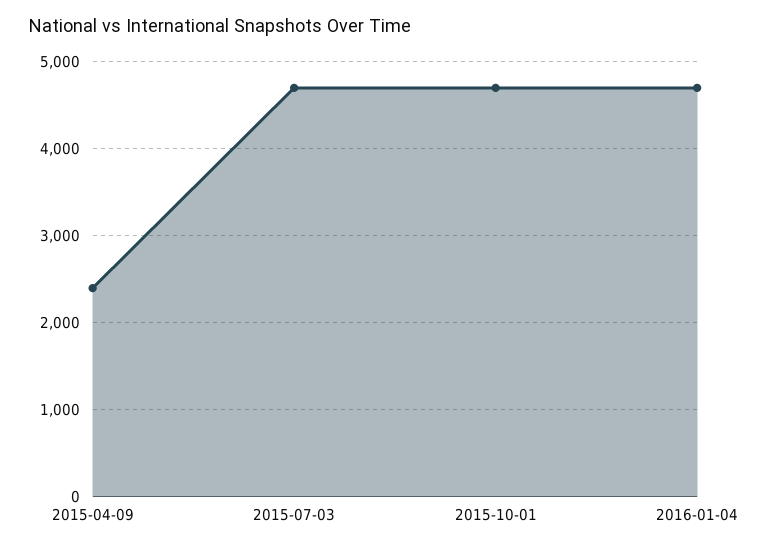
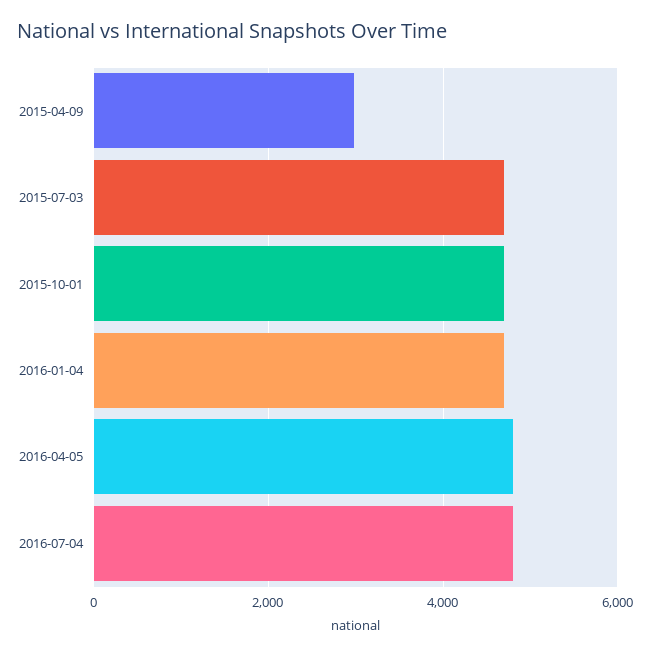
2015-04-09: 2400 -> 3000
2016-04-05: none -> 4800
2016-07-04: none -> 4800

